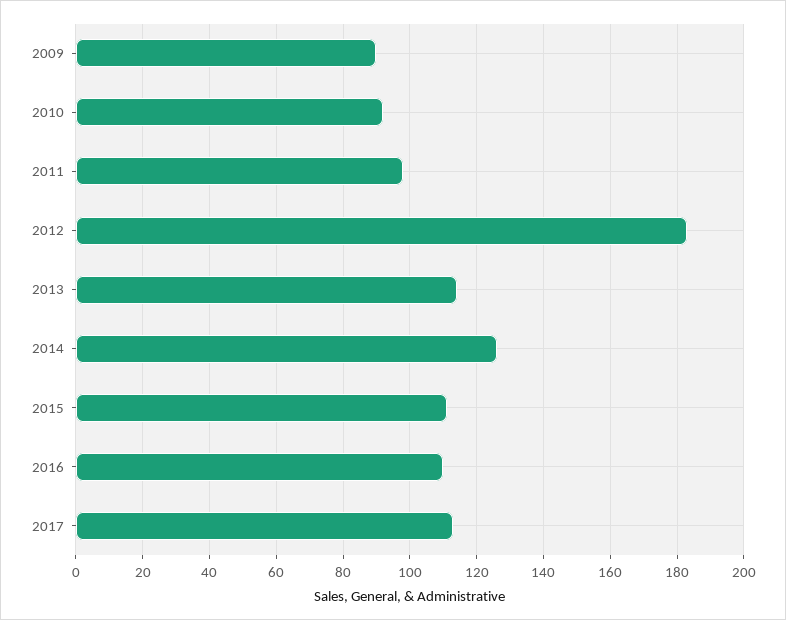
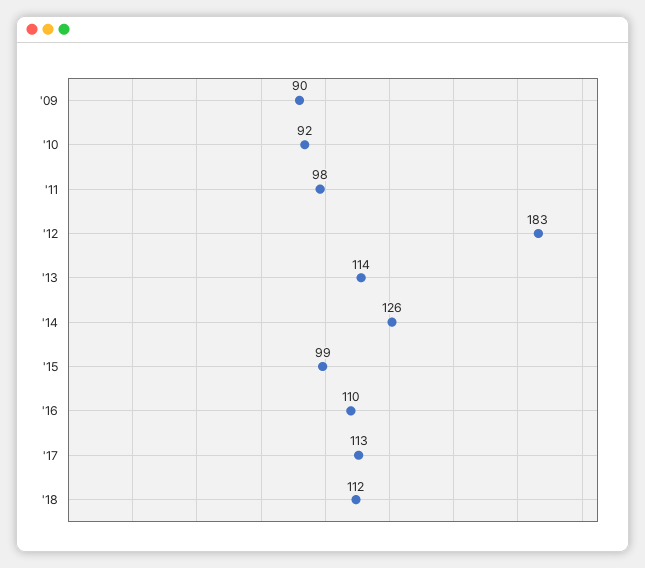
2015: 110 -> 99
'18: none -> 112

